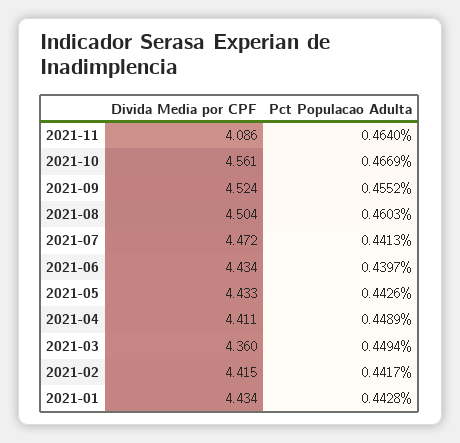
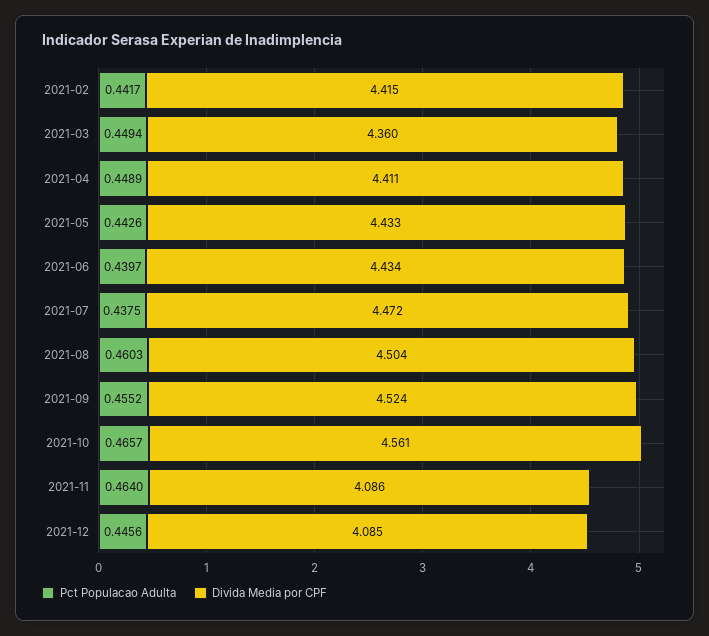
Pct Populacao Adulta, 2021-10: 0.4669 -> 0.4657
Pct Populacao Adulta, 2021-07: 0.4413 -> 0.4375
Divida Media por CPF, 2021-01: 4.434 -> none
Pct Populacao Adulta, 2021-01: 0.4428 -> none
Pct Populacao Adulta, 2021-12: none -> 0.4456
Divida Media por CPF, 2021-12: none -> 4.085

